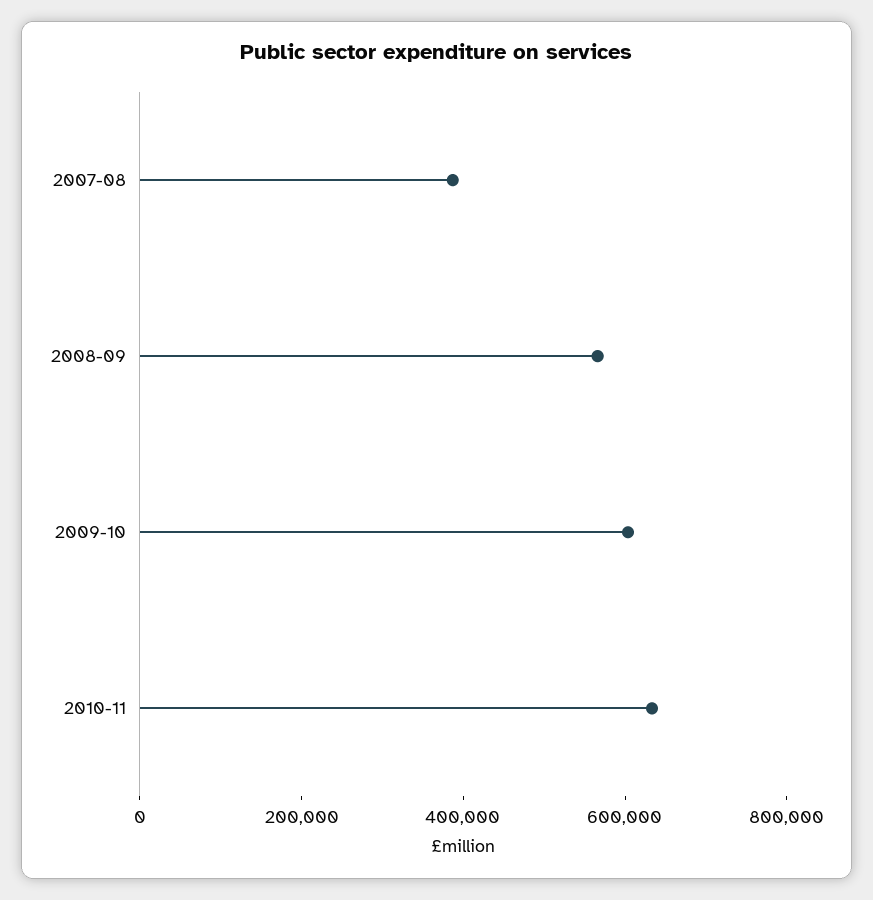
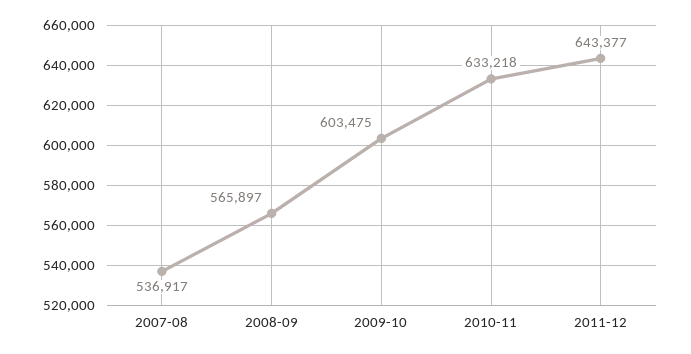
2007-08: 400000 -> 536917
2011-12: none -> 643377

